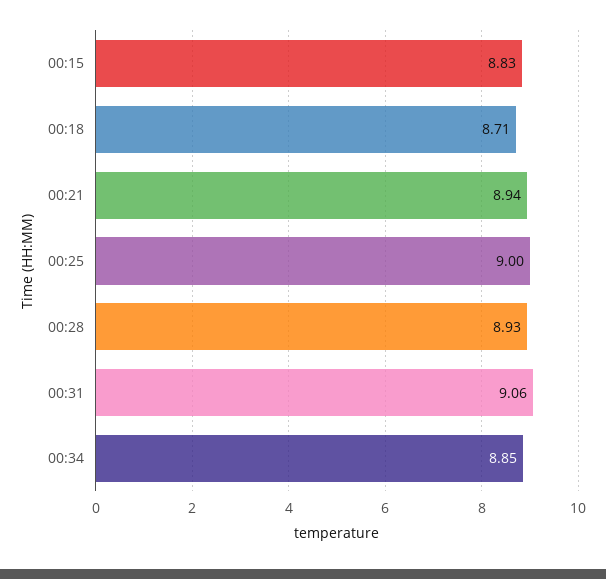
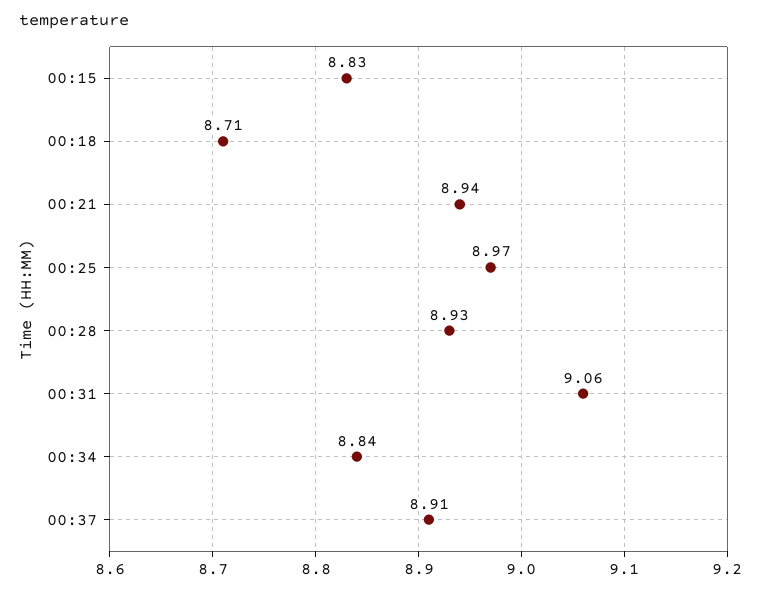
00:25: 9 -> 8.97
00:34: 8.85 -> 8.84
00:37: none -> 8.91

